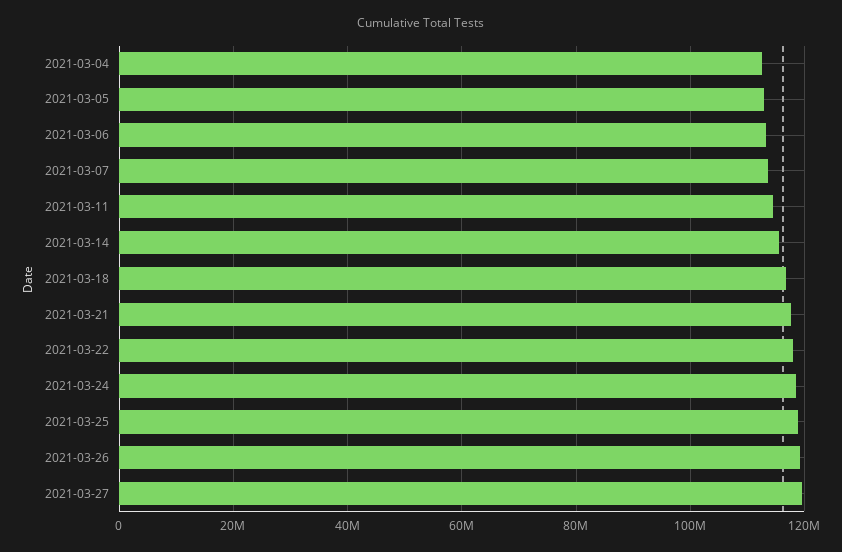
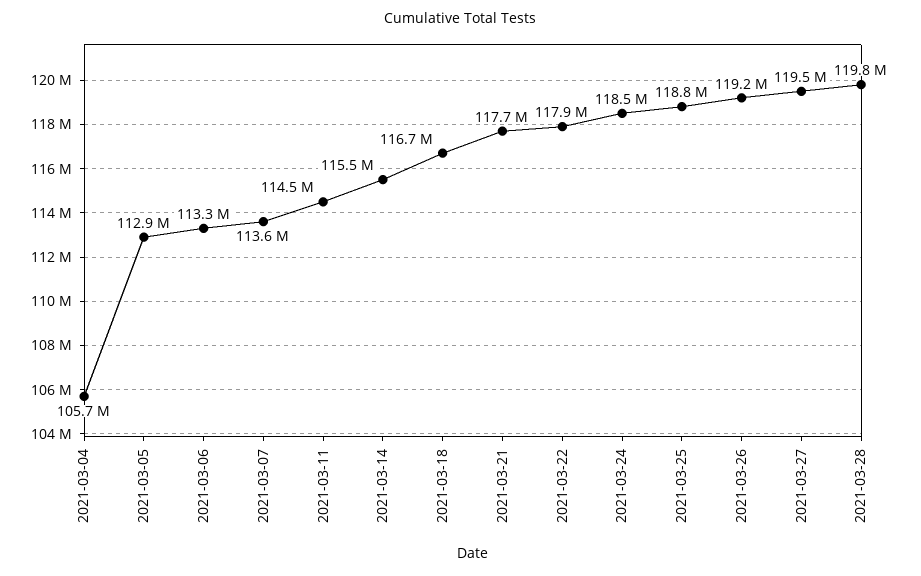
2021-03-04: 112000000 -> 105700000
2021-03-28: none -> 119800000

